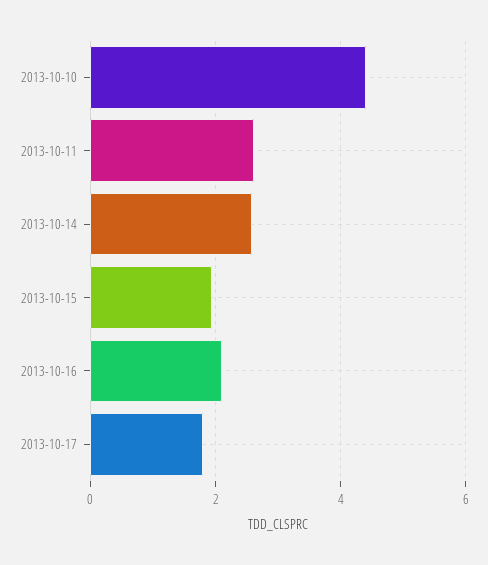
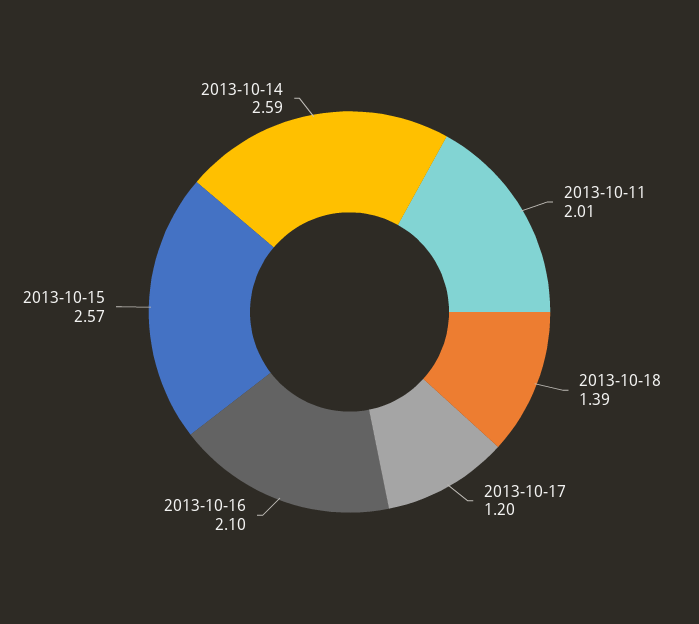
2013-10-10: 4.4 -> none
2013-10-11: 2.6 -> 2.01
2013-10-15: 2 -> 2.57
2013-10-17: 1.8 -> 1.2
2013-10-18: none -> 1.39

